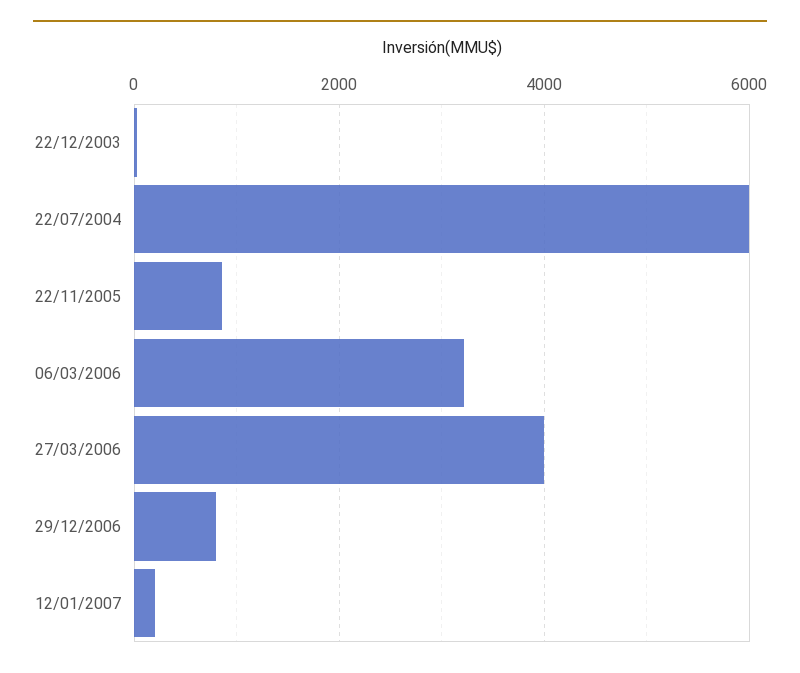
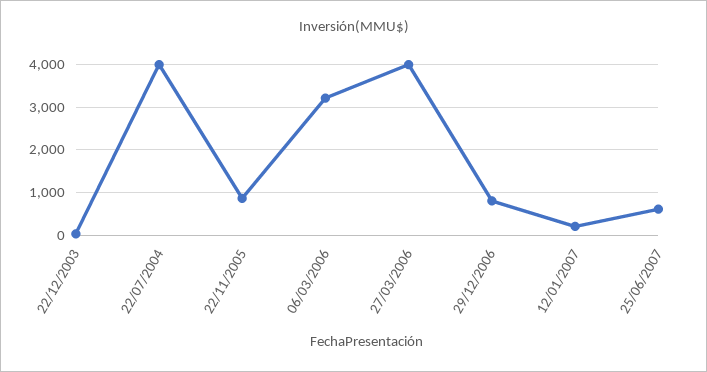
22/07/2004: 6000 -> 4000
25/06/2007: none -> 600

